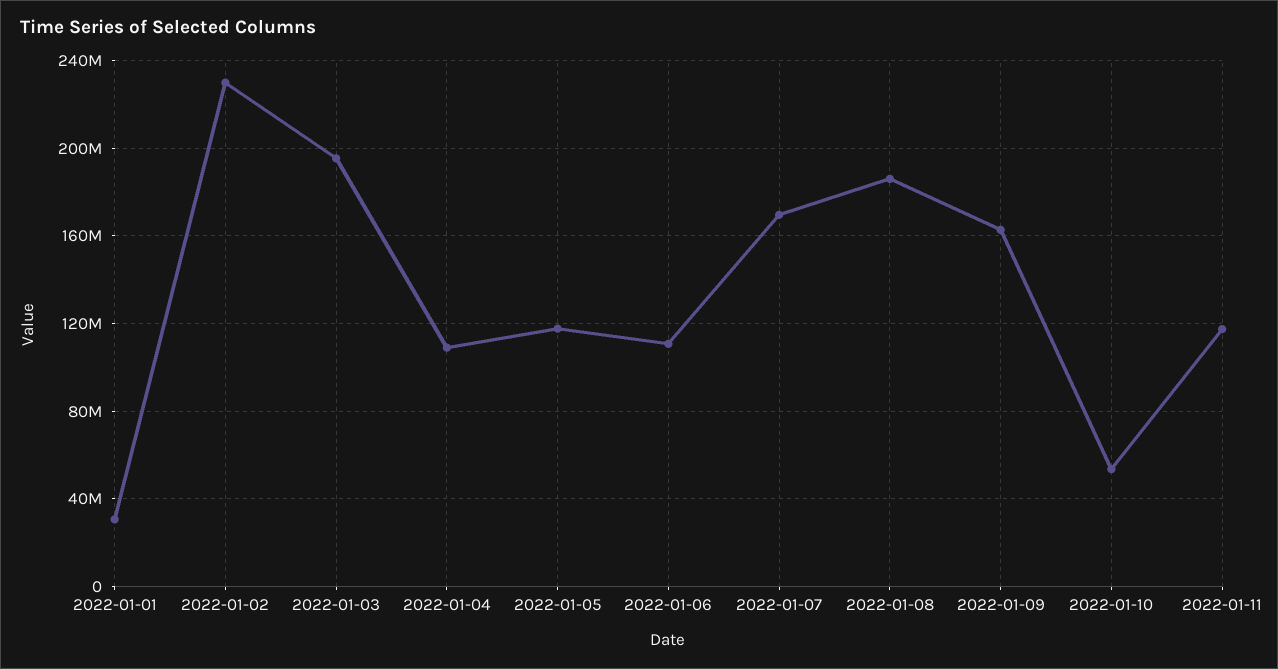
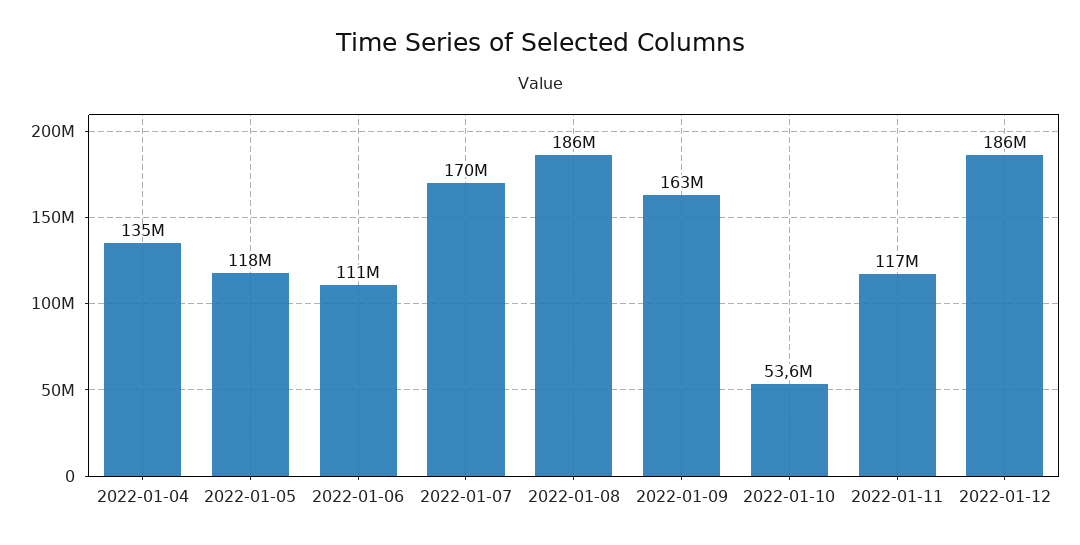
2022-01-01: 30000000 -> none
2022-01-02: 230000000 -> none
2022-01-03: 195000000 -> none
2022-01-04: 110000000 -> 135000000
2022-01-12: none -> 186000000

